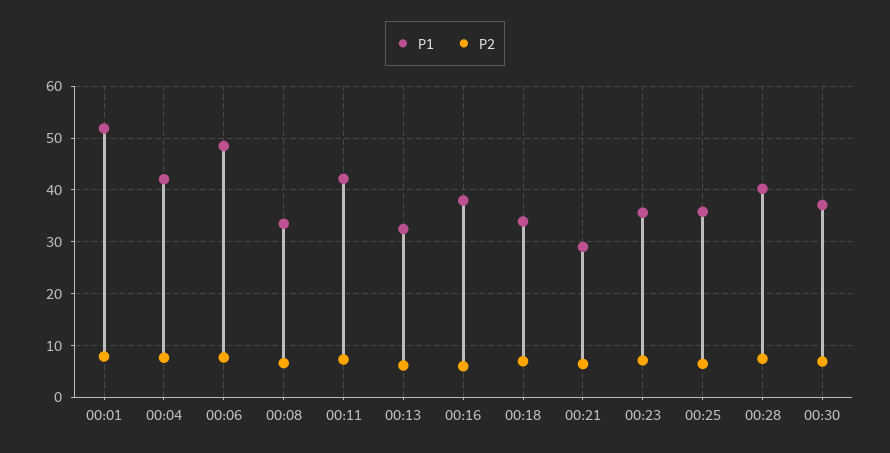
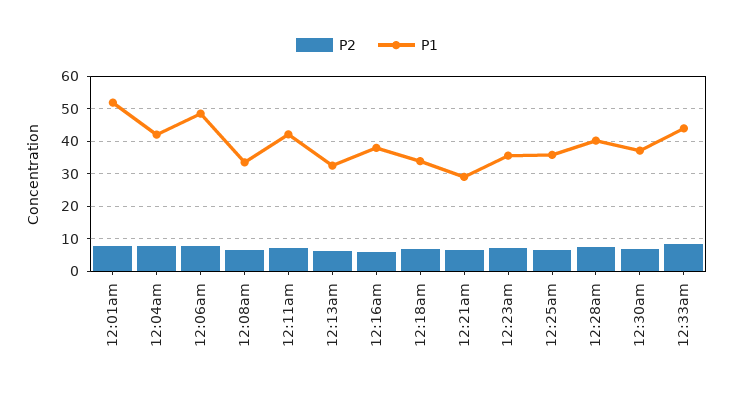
P2, 12:33am: none -> 8
P1, 12:33am: none -> 44

